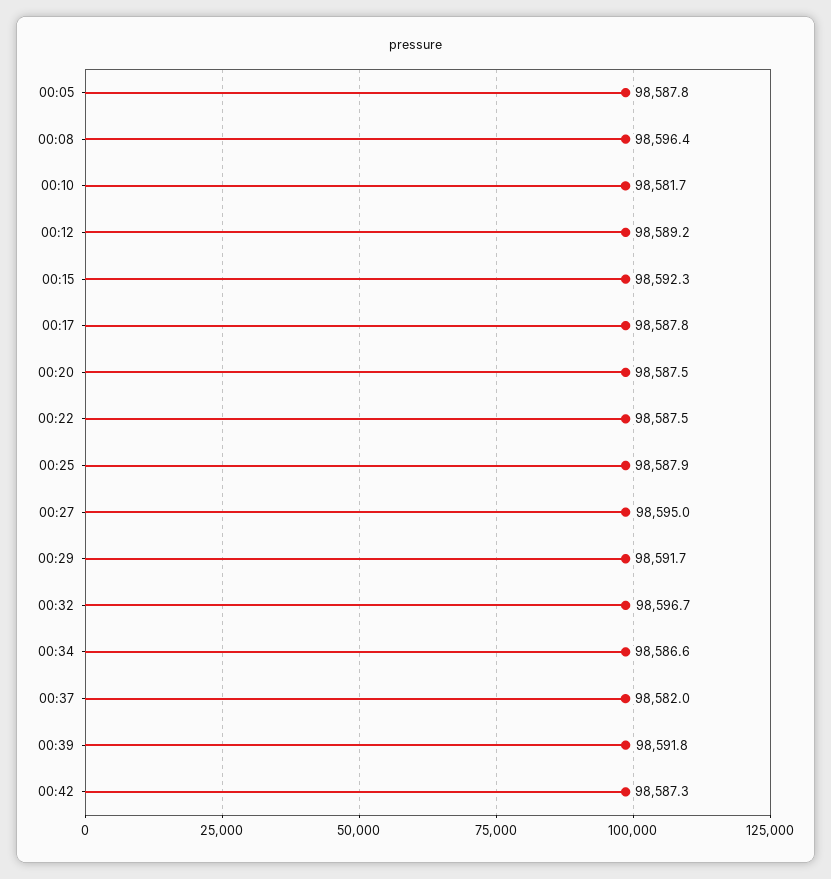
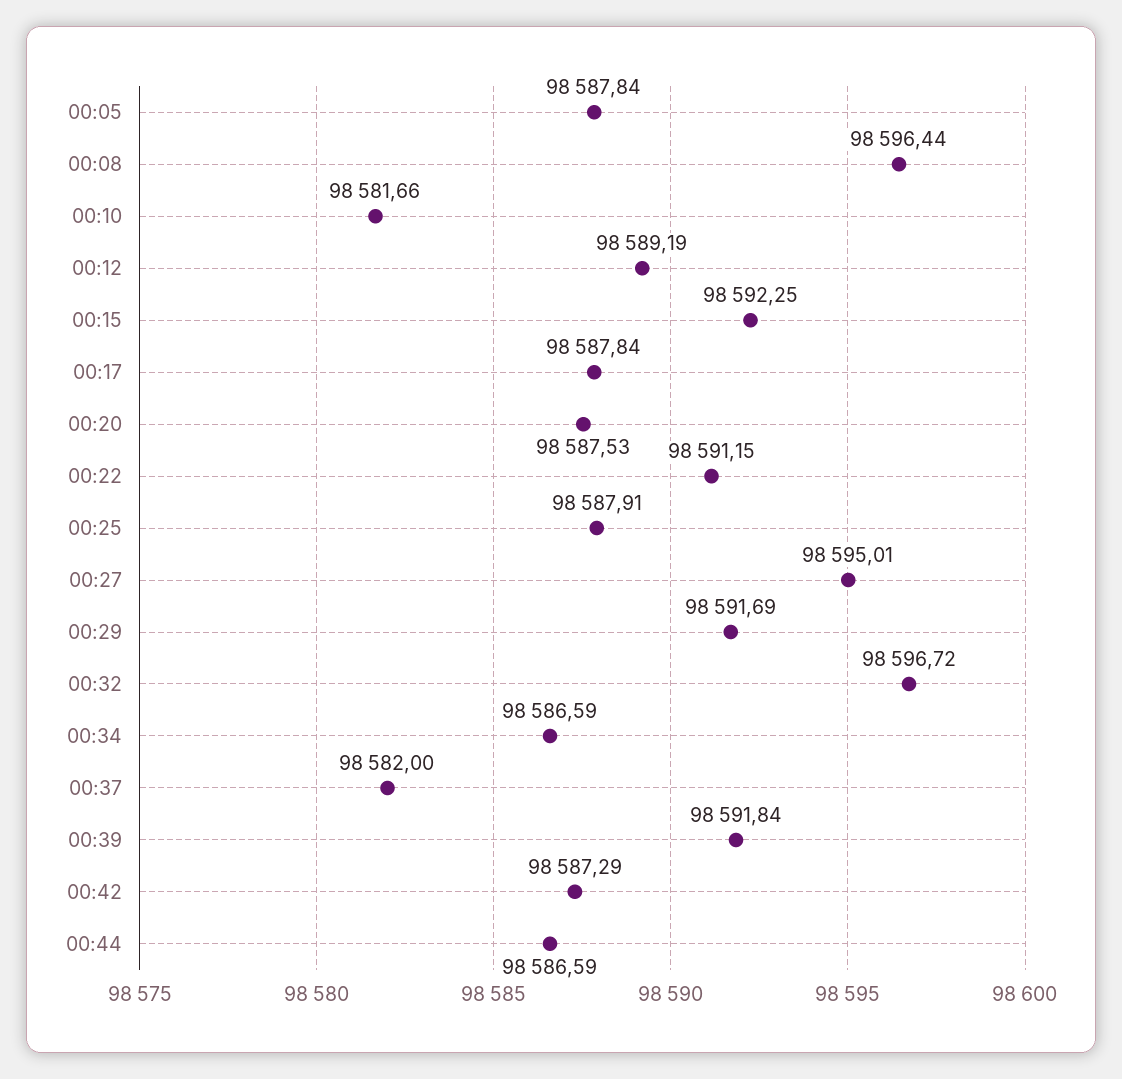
00:22: 98587.5 -> 98591.15
00:44: none -> 98586.59

